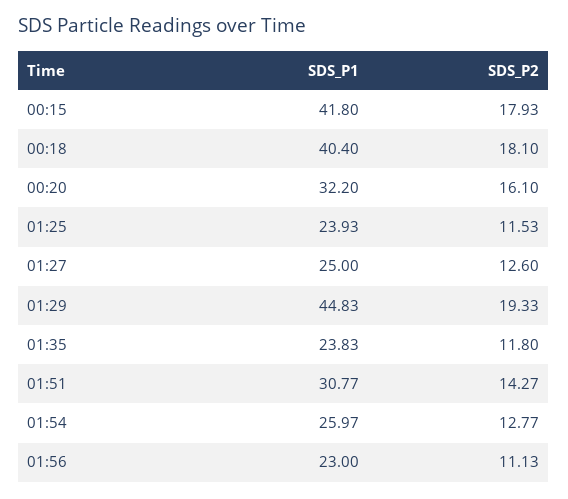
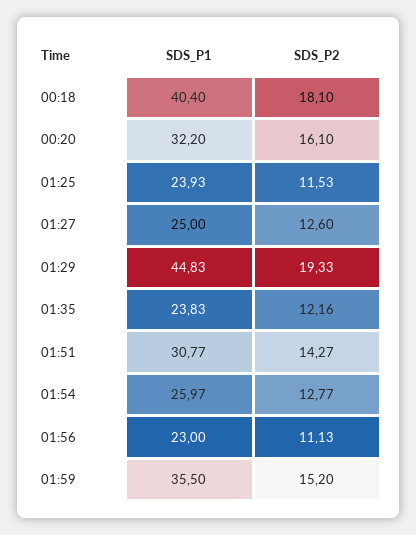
SDS_P1, 00:15: 41.8 -> none
SDS_P2, 00:15: 17.93 -> none
SDS_P2, 01:35: 11.8 -> 12.16
SDS_P1, 01:59: none -> 35.5
SDS_P2, 01:59: none -> 15.2

